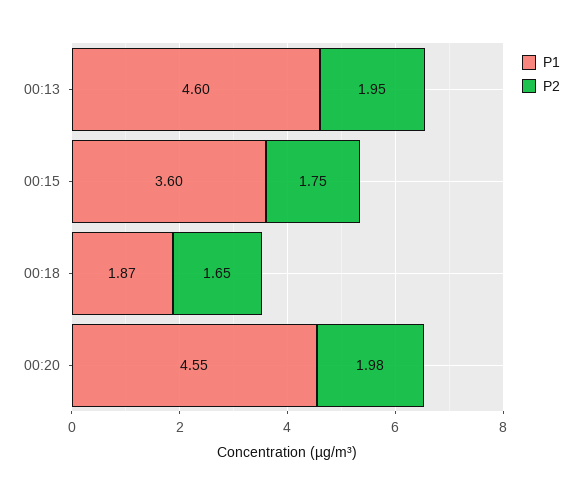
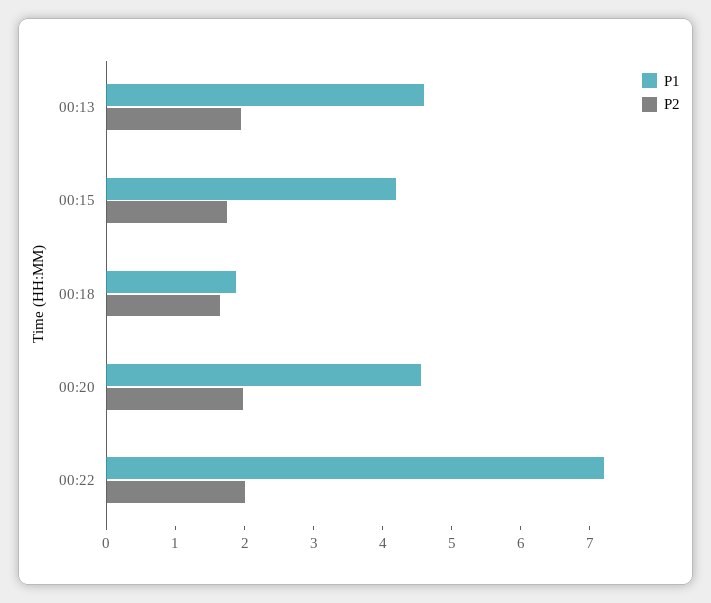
P1, 00:15: 3.6 -> 4.2
P1, 00:22: none -> 7.2
P2, 00:22: none -> 2

